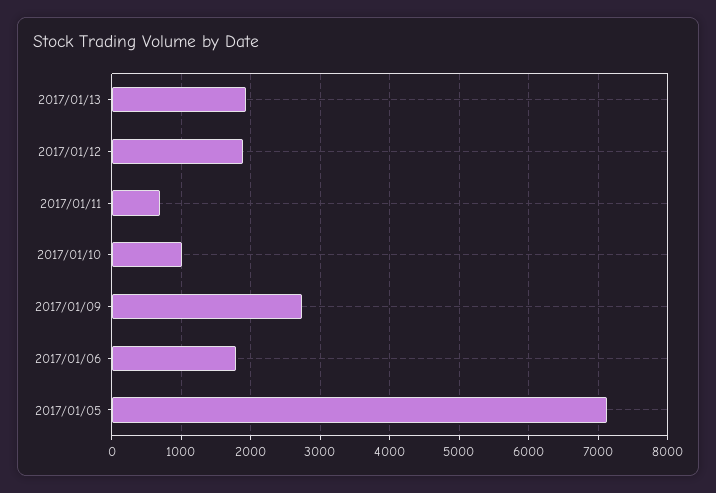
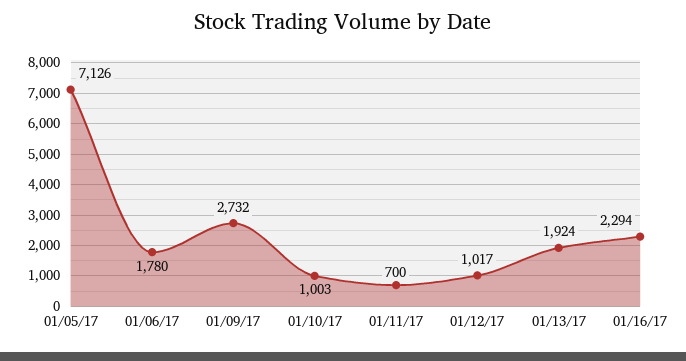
2017/01/12: 1900 -> 1017
01/16/17: none -> 2294

